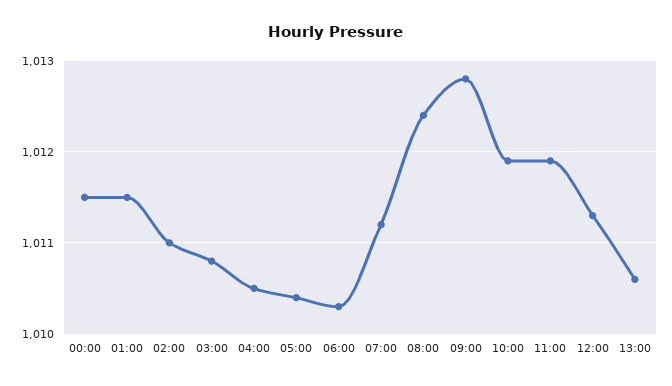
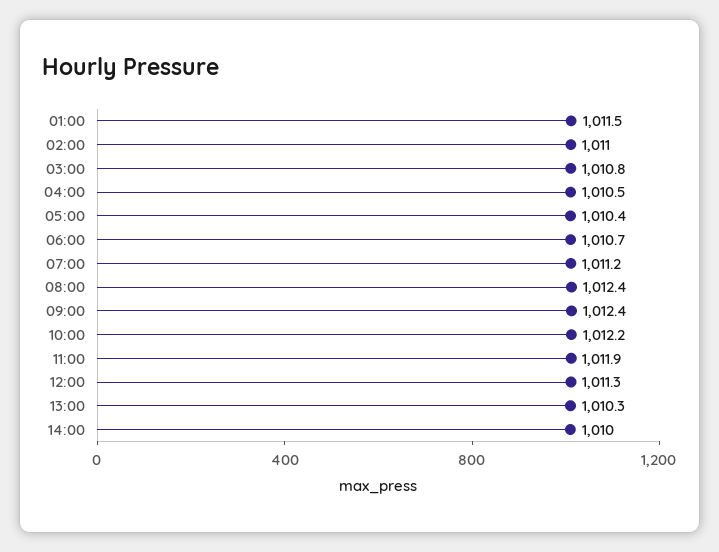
00:00: 1011.5 -> none
06:00: 1010.3 -> 1010.7
09:00: 1012.8 -> 1012.4
10:00: 1011.9 -> 1012.2
13:00: 1010.6 -> 1010.3
14:00: none -> 1010

